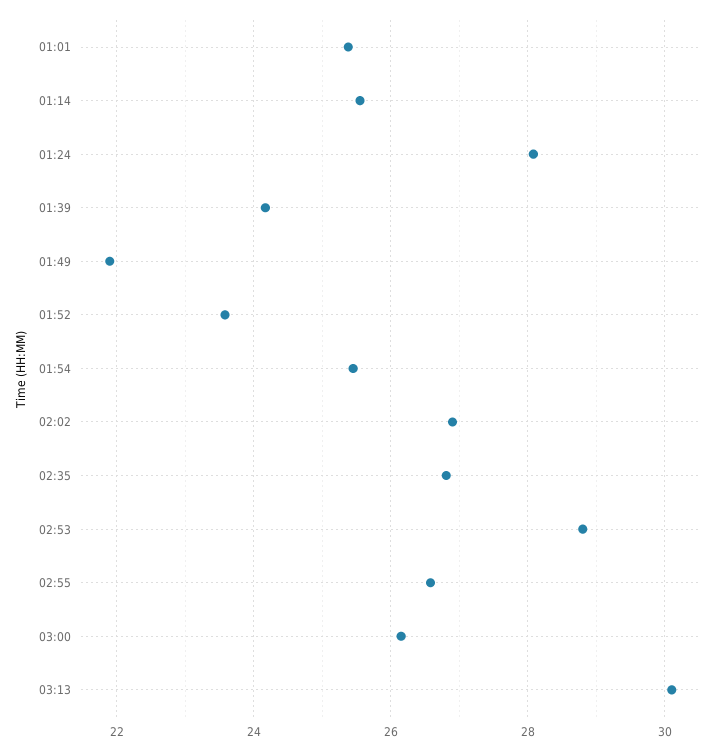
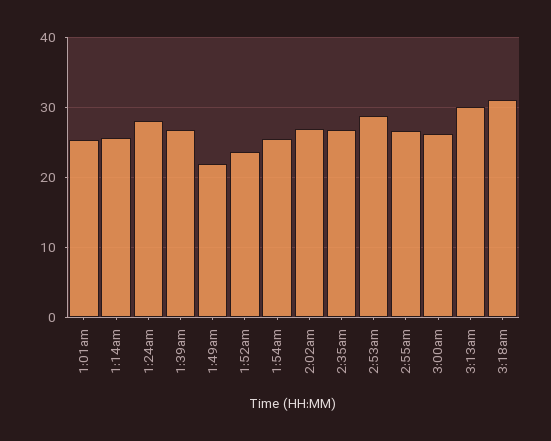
01:39: 24.2 -> 27
3:18am: none -> 31

